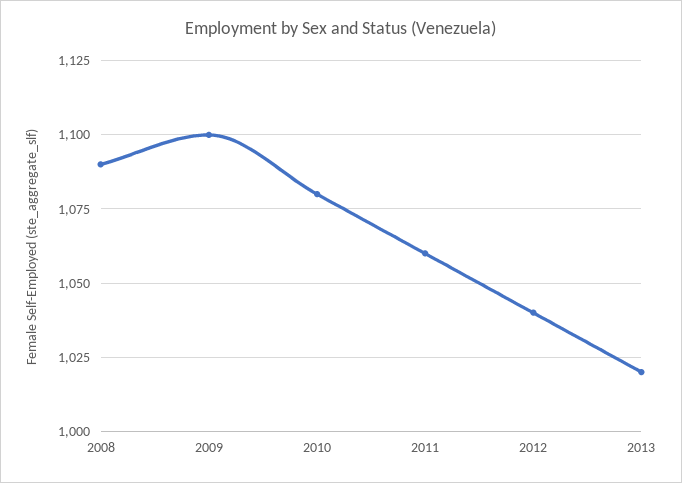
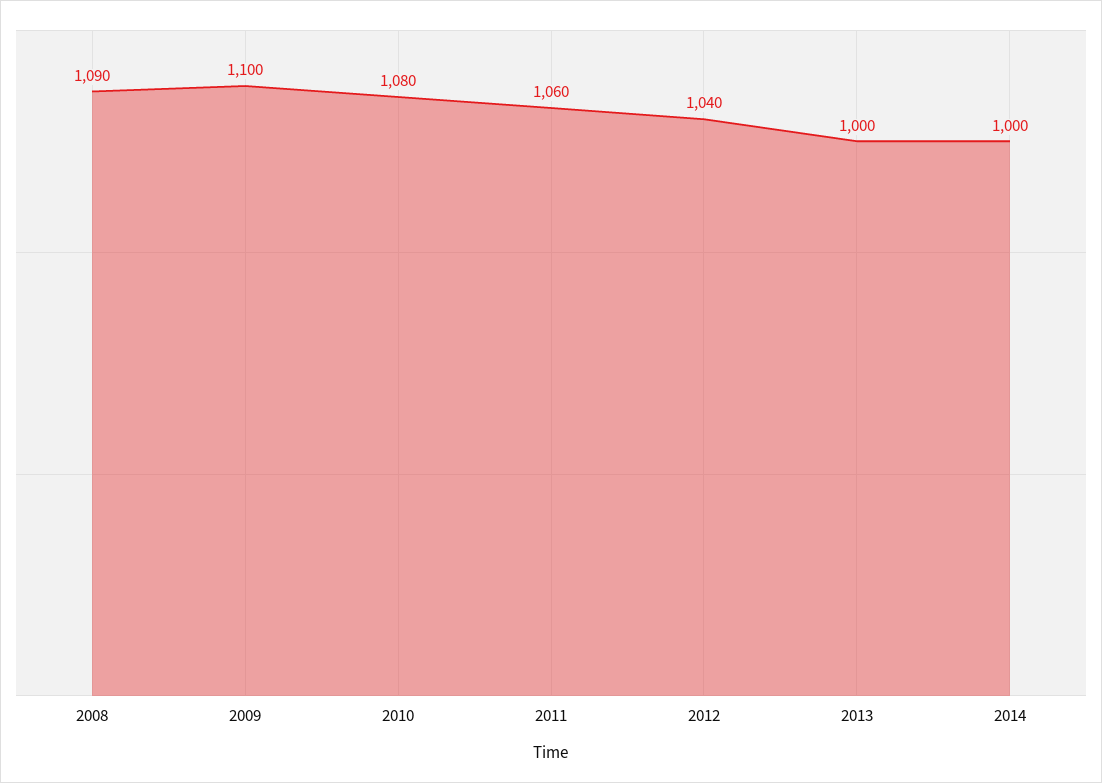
2013: 1020 -> 1000
2014: none -> 1000

